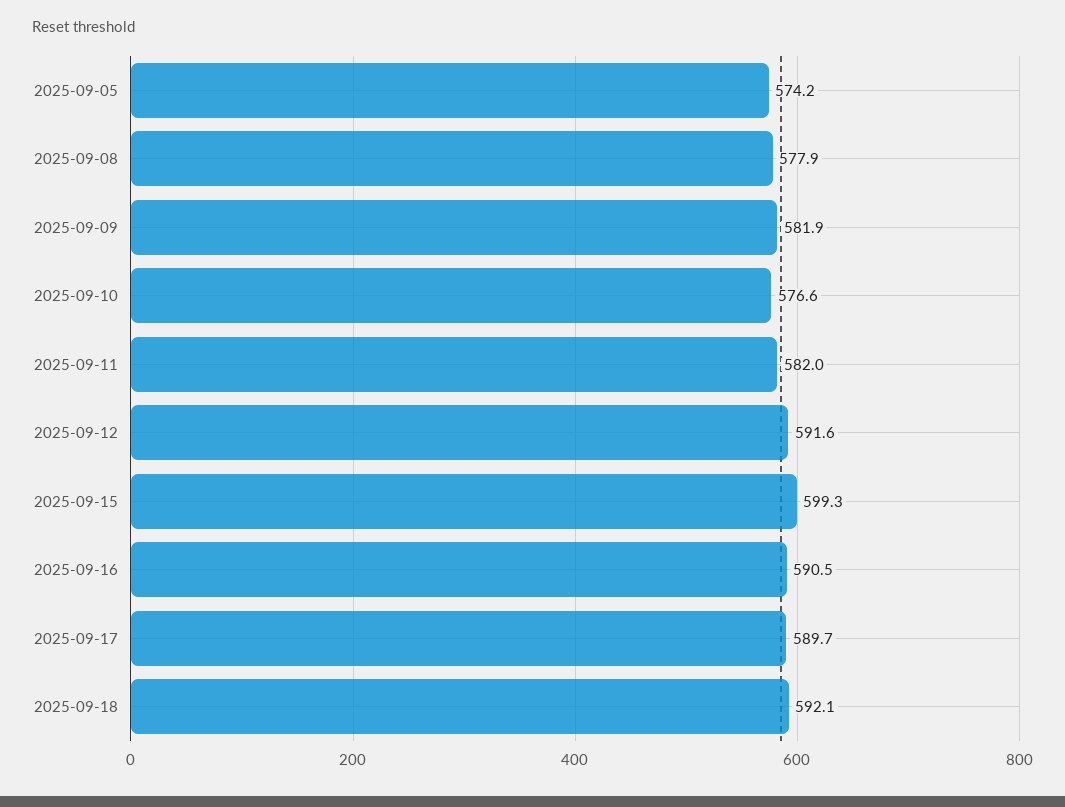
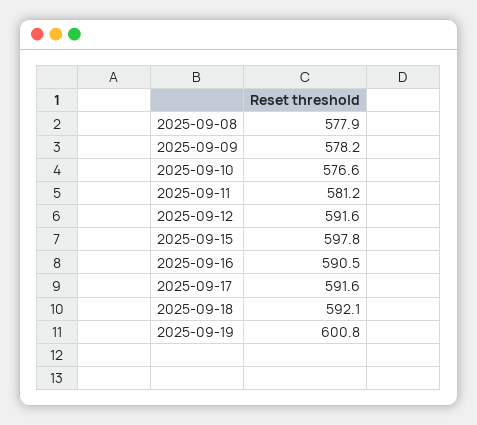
2025-09-05: 574.2 -> none
2025-09-09: 581.9 -> 578.2
2025-09-11: 582 -> 581.2
2025-09-15: 599.3 -> 597.8
2025-09-17: 589.7 -> 591.6
2025-09-19: none -> 600.8

